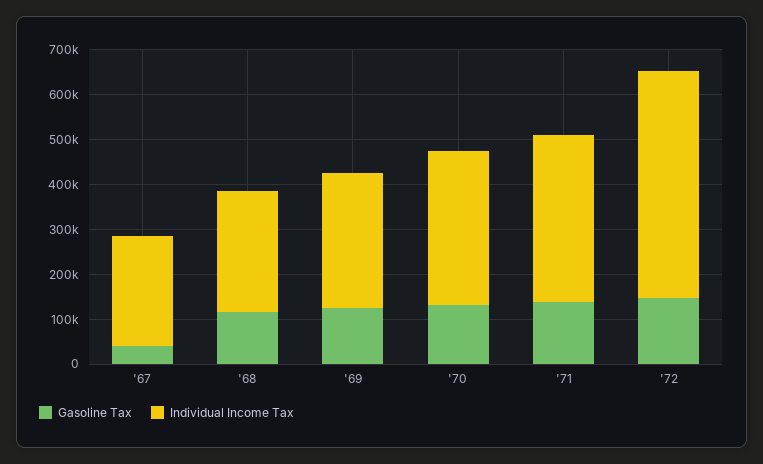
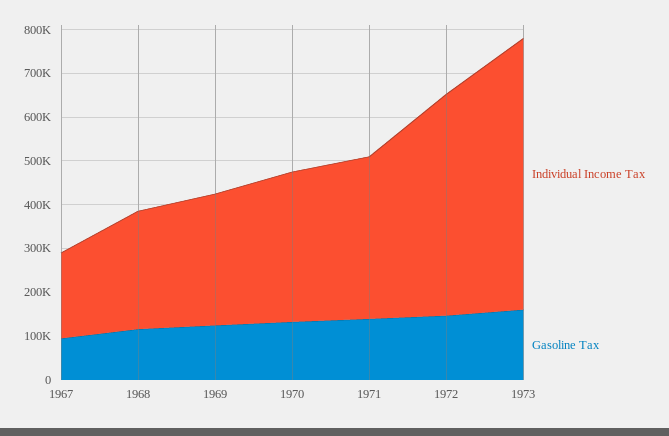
Gasoline Tax, '67: 40000 -> 100000
Individual Income Tax, '67: 240000 -> 200000
Individual Income Tax, 1973: none -> 620000
Gasoline Tax, 1973: none -> 160000

